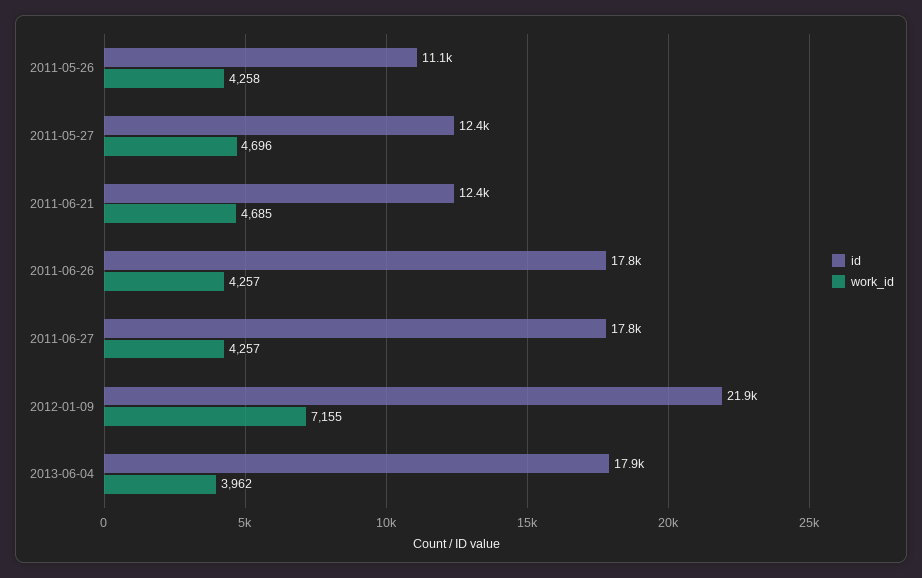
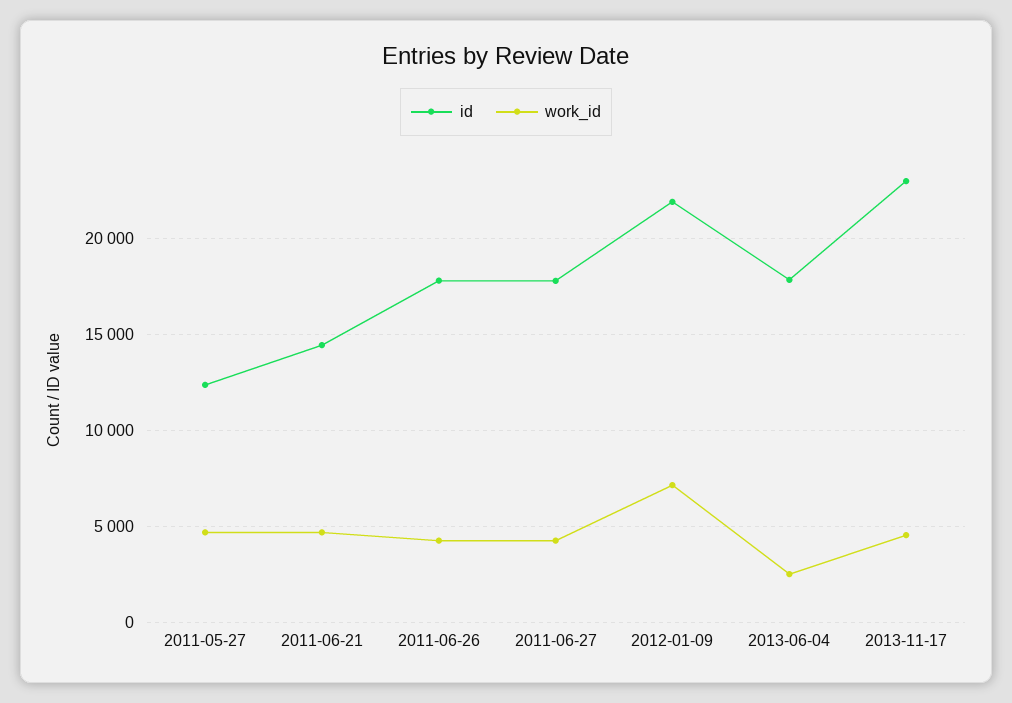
id, 2011-05-26: 11100 -> none
work_id, 2011-05-26: 4258 -> none
id, 2011-06-21: 12400 -> 14500
work_id, 2013-06-04: 3962 -> 2500
id, 2013-11-17: none -> 23000
work_id, 2013-11-17: none -> 4500

